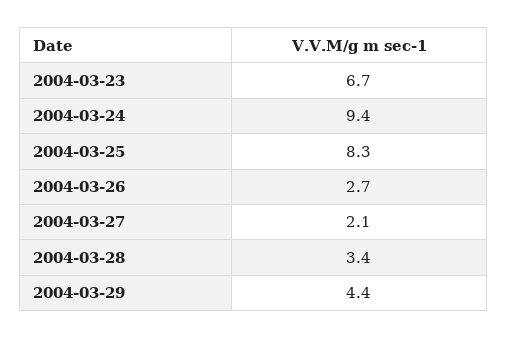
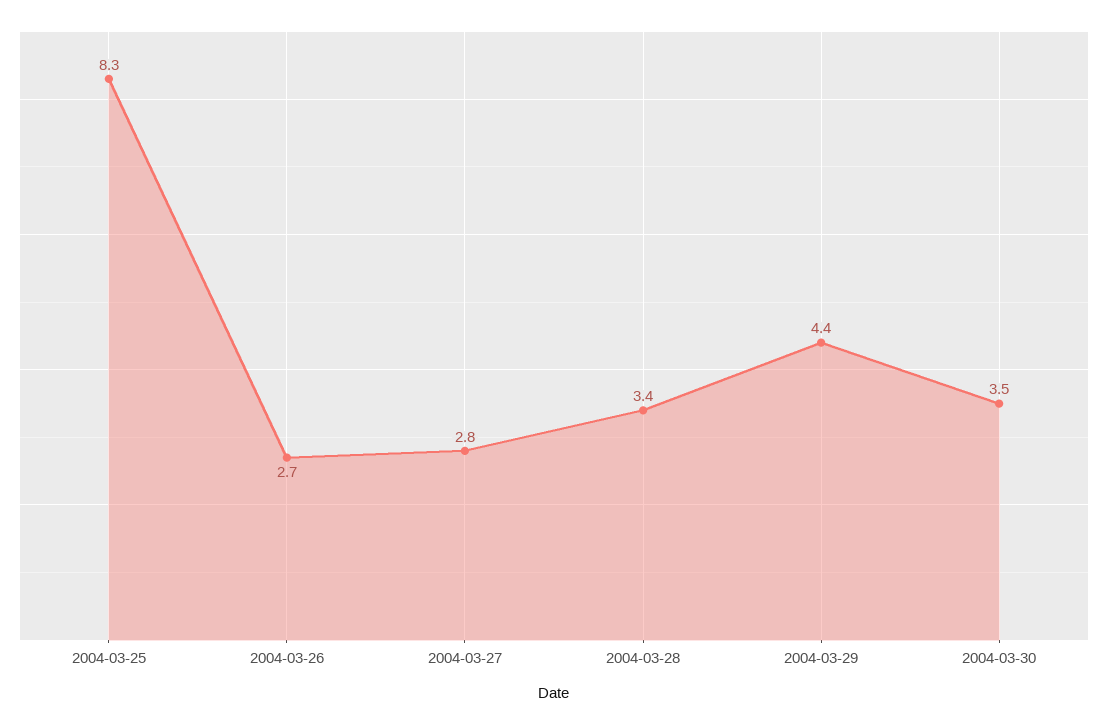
2004-03-23: 6.7 -> none
2004-03-24: 9.4 -> none
2004-03-27: 2.1 -> 2.8
2004-03-30: none -> 3.5

